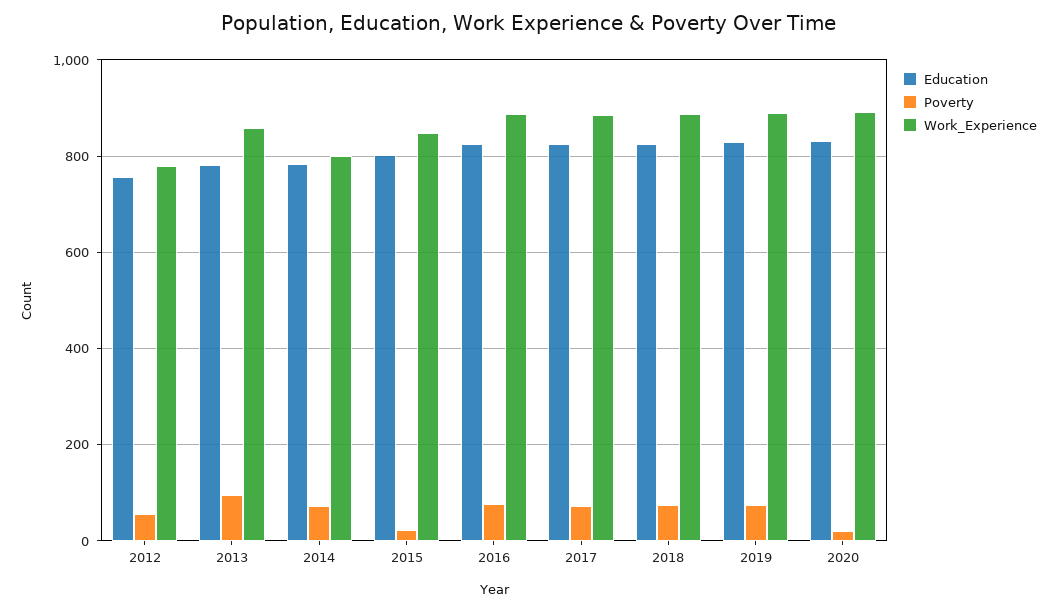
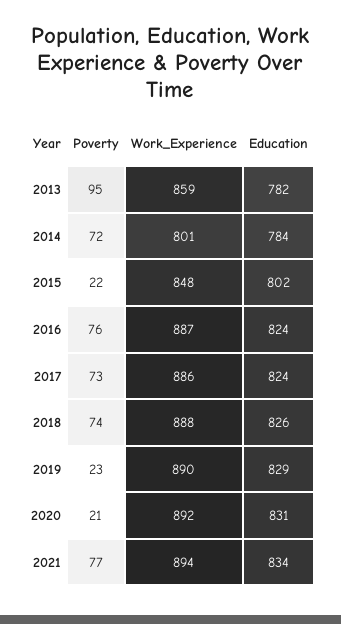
Education, 2012: 760 -> none
Poverty, 2012: 60 -> none
Work_Experience, 2012: 780 -> none
Poverty, 2019: 80 -> 23
Poverty, 2021: none -> 77
Work_Experience, 2021: none -> 894
Education, 2021: none -> 834

